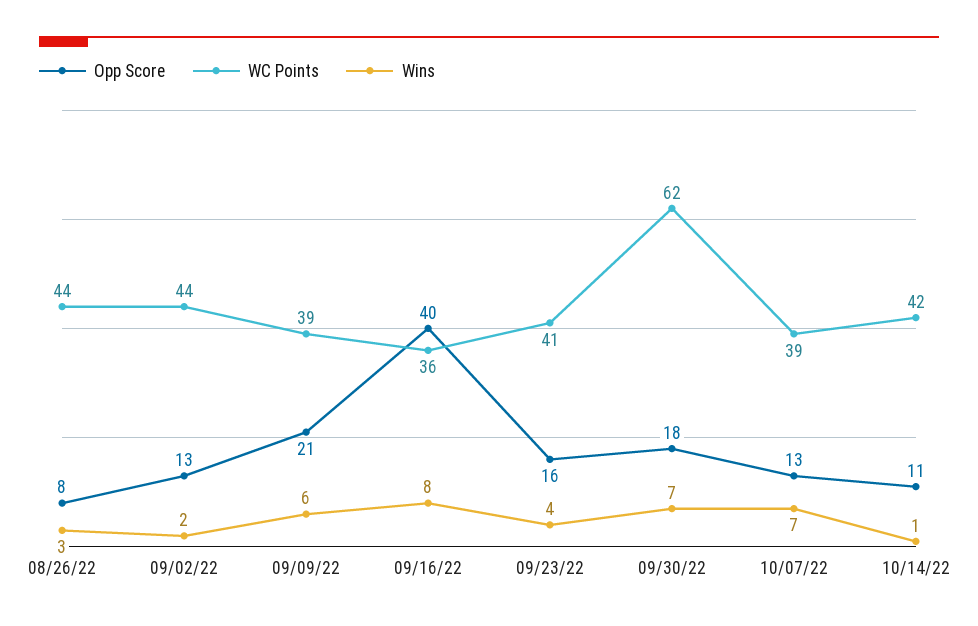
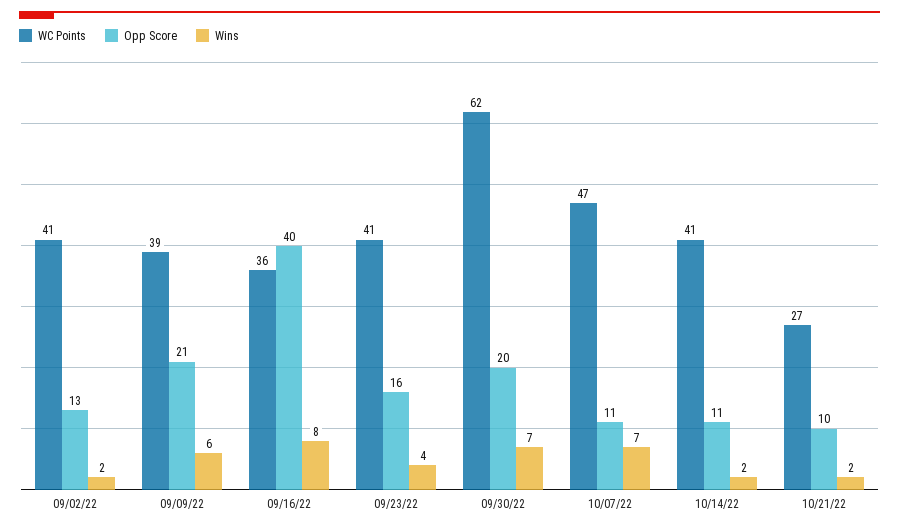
Opp Score, 08/26/22: 8 -> none
WC Points, 08/26/22: 44 -> none
Wins, 08/26/22: 3 -> none
WC Points, 09/02/22: 44 -> 41
Opp Score, 09/30/22: 18 -> 20
Opp Score, 10/07/22: 13 -> 11
WC Points, 10/07/22: 39 -> 47
WC Points, 10/14/22: 42 -> 41
Wins, 10/14/22: 1 -> 2
WC Points, 10/21/22: none -> 27
Opp Score, 10/21/22: none -> 10
Wins, 10/21/22: none -> 2

